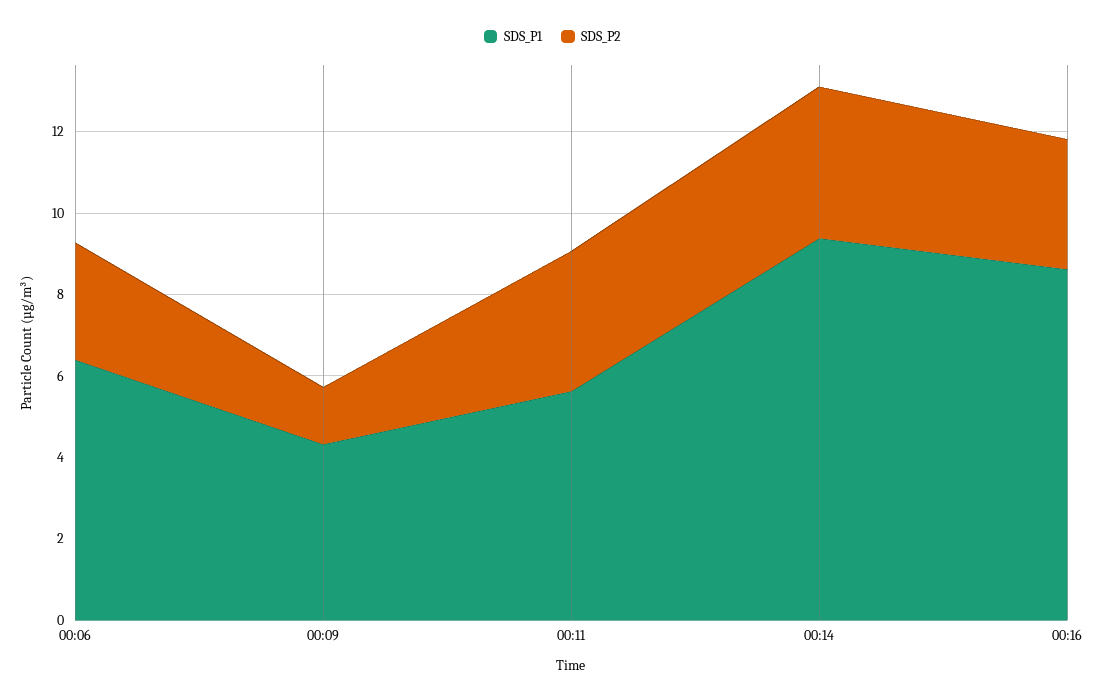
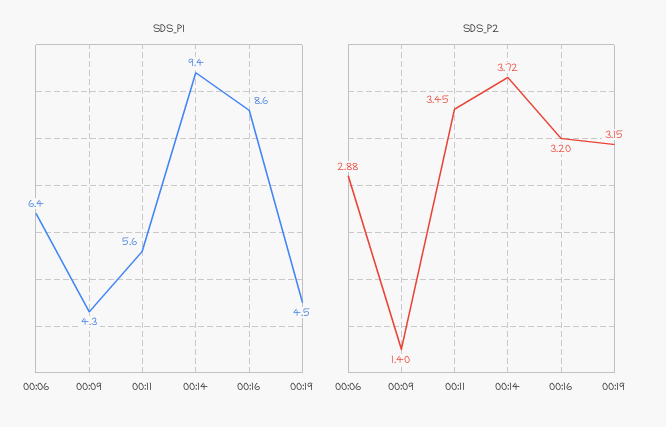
SDS_P1, 00:19: none -> 4.5
SDS_P2, 00:19: none -> 3.15

